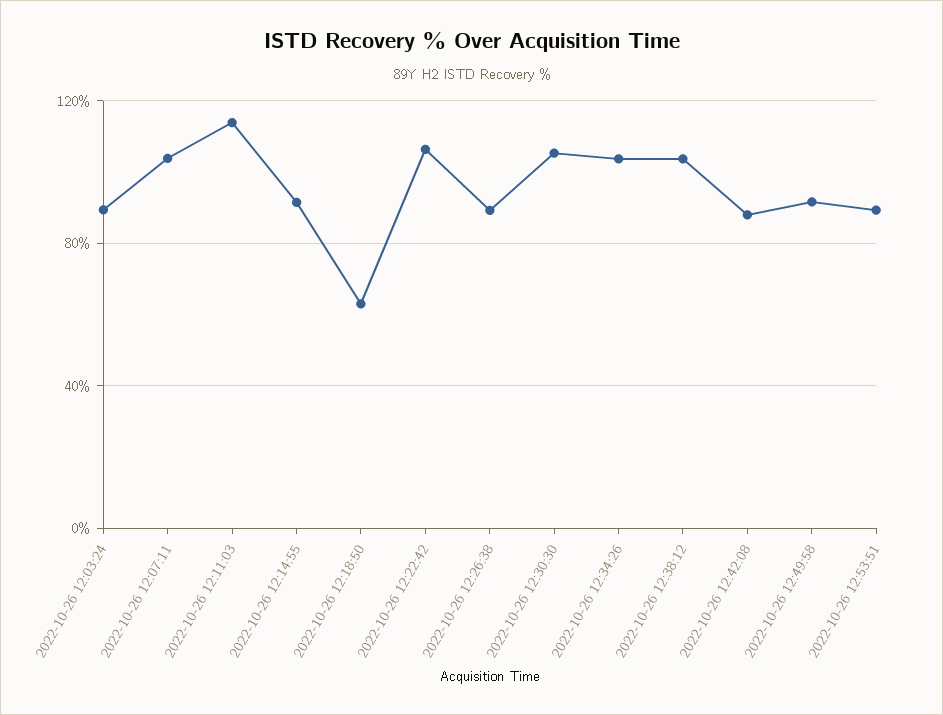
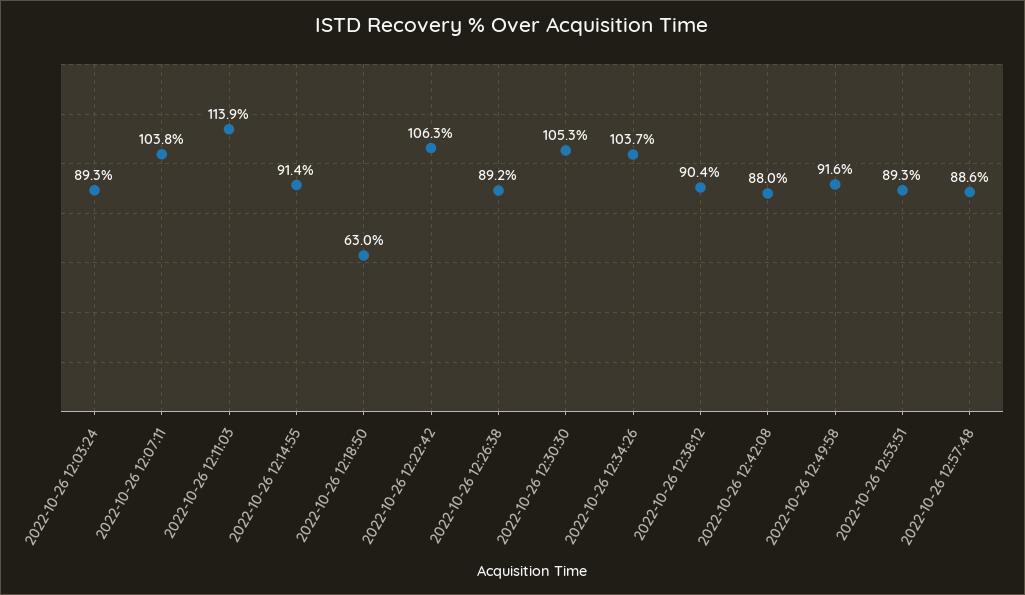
2022-10-26 12:38:12: 105 -> 90.4
2022-10-26 12:57:48: none -> 88.6

